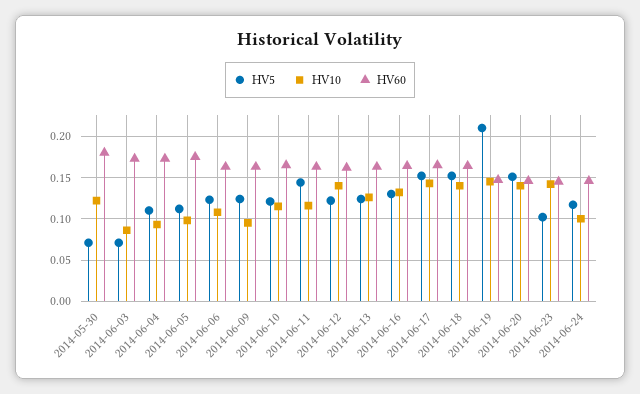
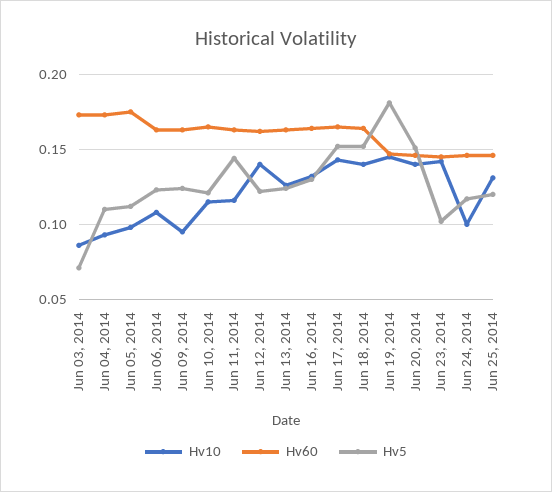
HV5, 2014-05-30: 0.07 -> none
HV10, 2014-05-30: 0.12 -> none
HV60, 2014-05-30: 0.18 -> none
HV5, 2014-06-19: 0.21 -> 0.18
HV10, Jun 25, 2014: none -> 0.13
HV60, Jun 25, 2014: none -> 0.145
HV5, Jun 25, 2014: none -> 0.12

